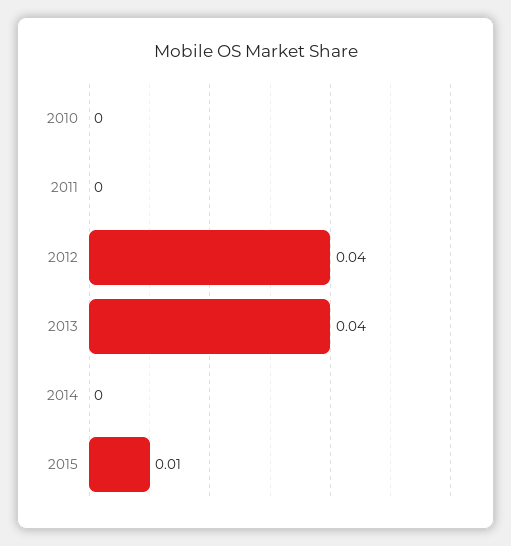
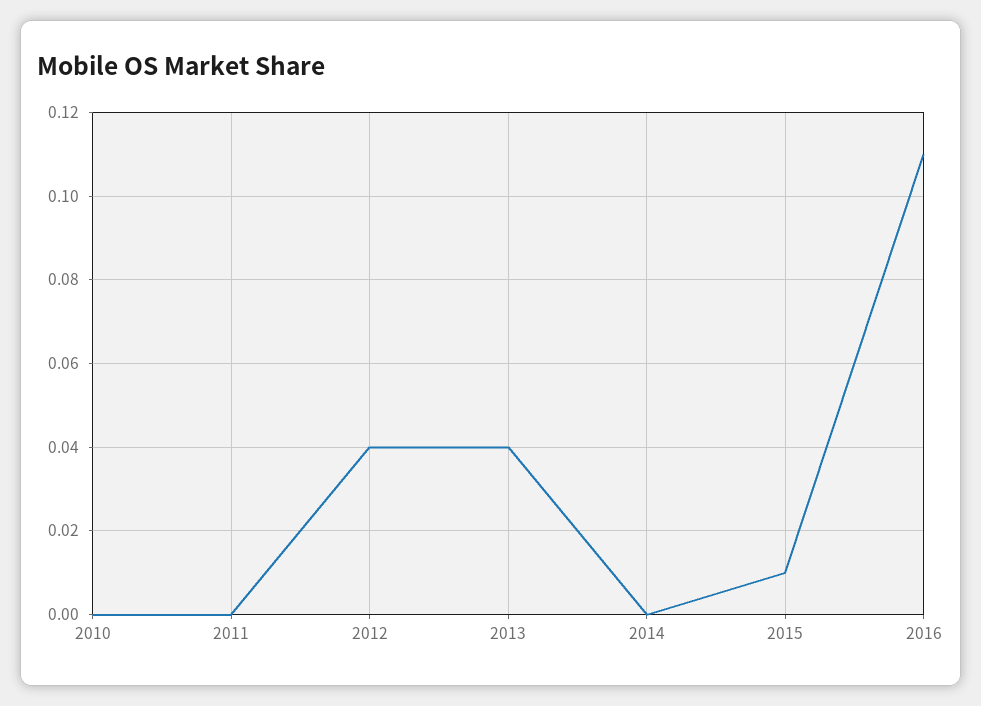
2016: none -> 0.11

